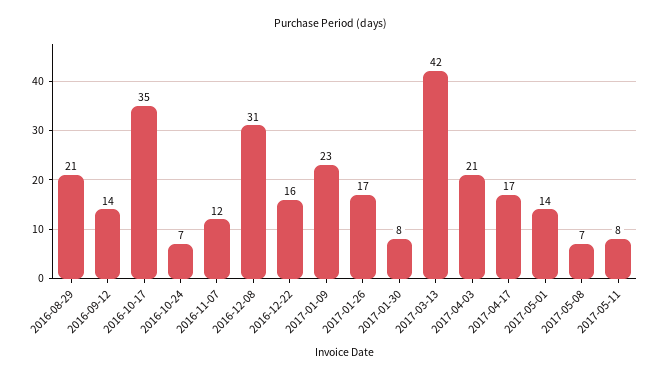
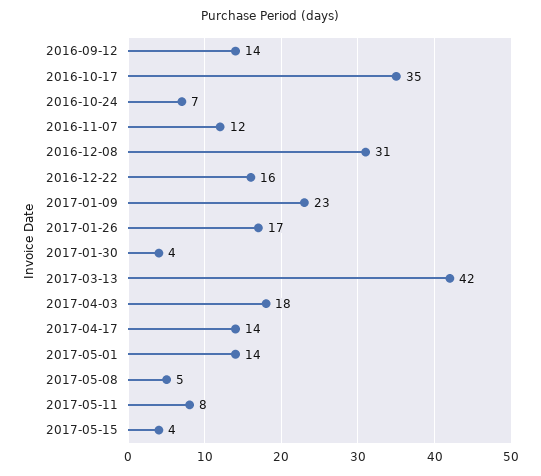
2016-08-29: 21 -> none
2017-01-30: 8 -> 4
2017-04-03: 21 -> 18
2017-04-17: 17 -> 14
2017-05-08: 7 -> 5
2017-05-15: none -> 4

